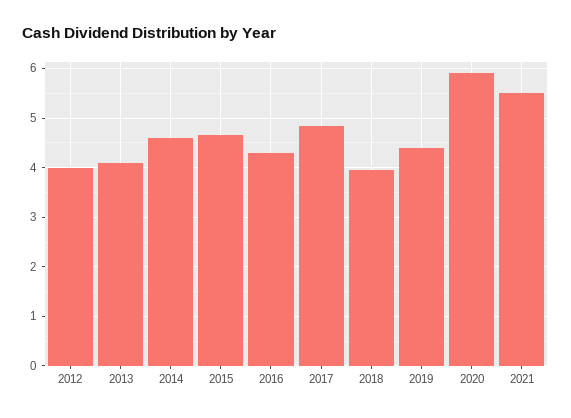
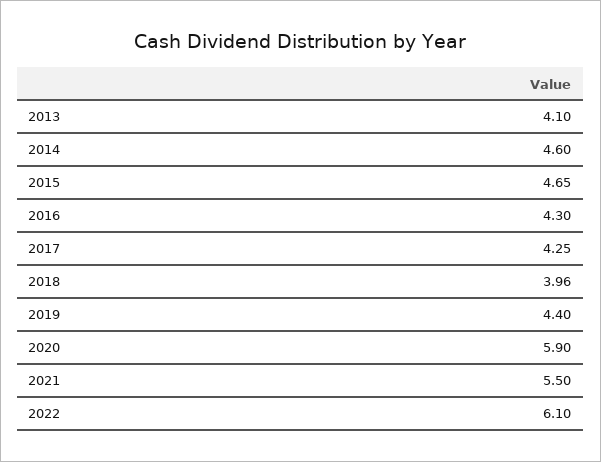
2012: 4 -> none
2017: 4.8 -> 4.25
2022: none -> 6.1

